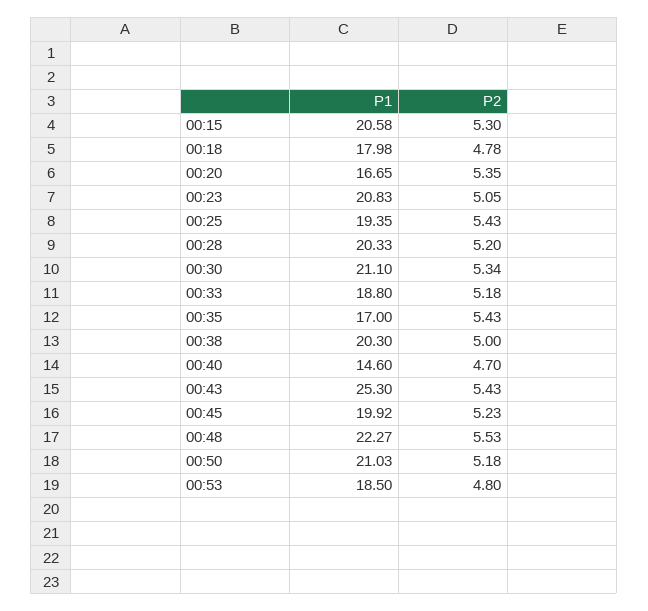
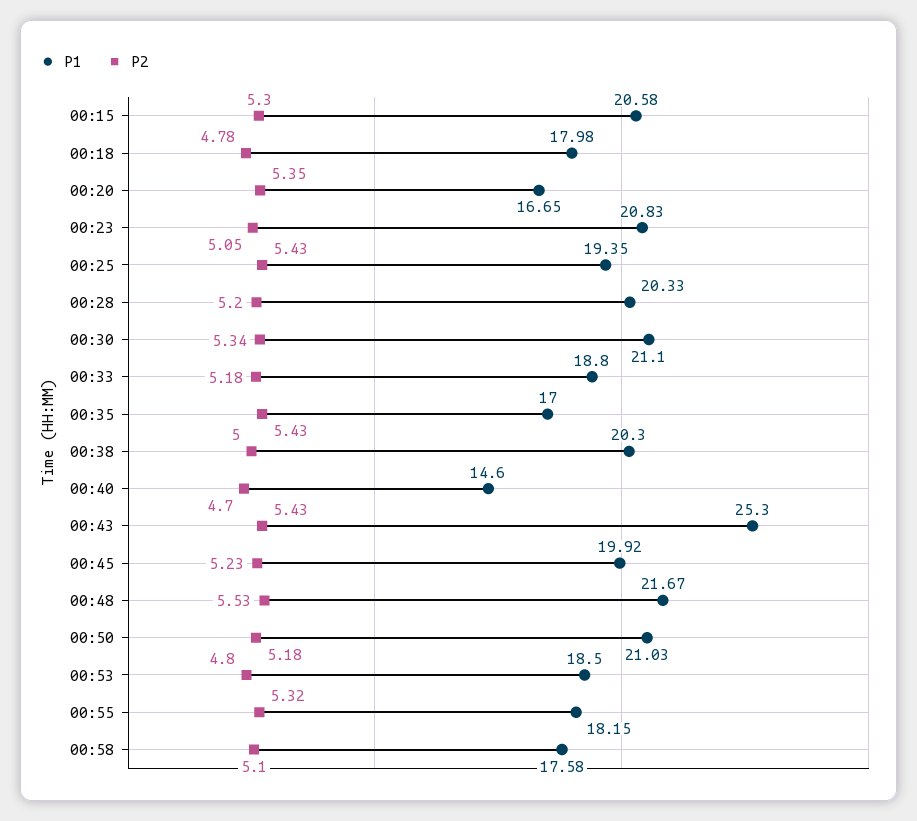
P1, 00:48: 22.27 -> 21.67
P1, 00:55: none -> 18.15
P2, 00:55: none -> 5.32
P1, 00:58: none -> 17.58
P2, 00:58: none -> 5.1

